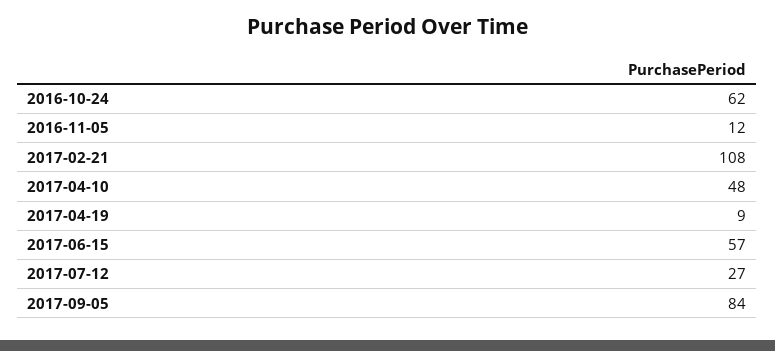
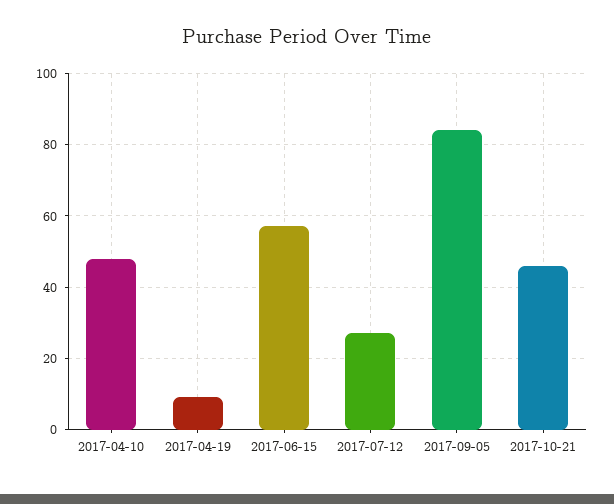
2016-10-24: 62 -> none
2016-11-05: 12 -> none
2017-02-21: 108 -> none
2017-10-21: none -> 45

